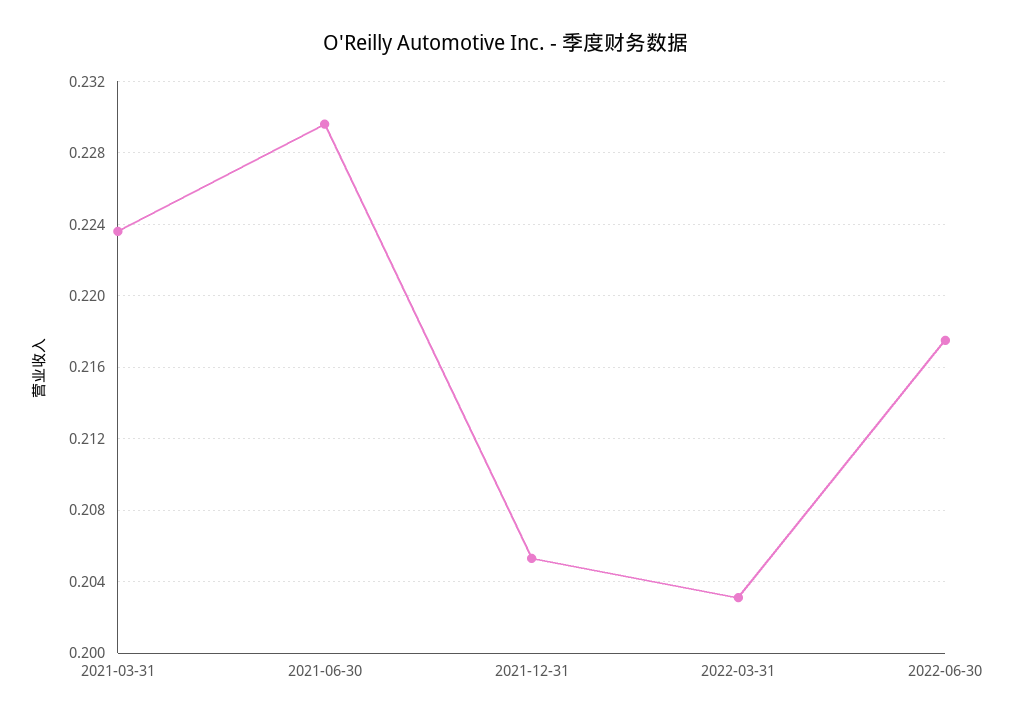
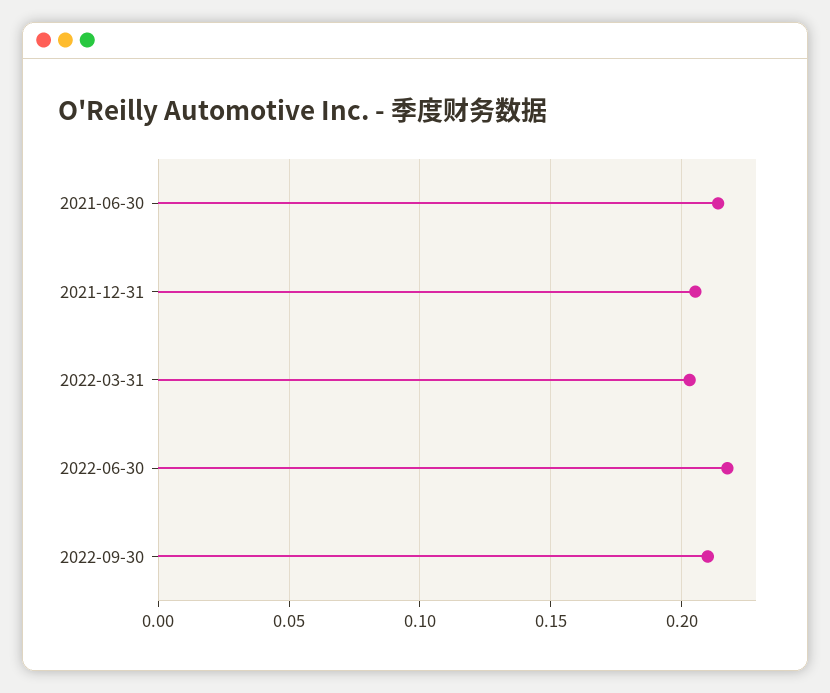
2021-03-31: 0.2235 -> none
2021-06-30: 0.2295 -> 0.215
2022-09-30: none -> 0.21

